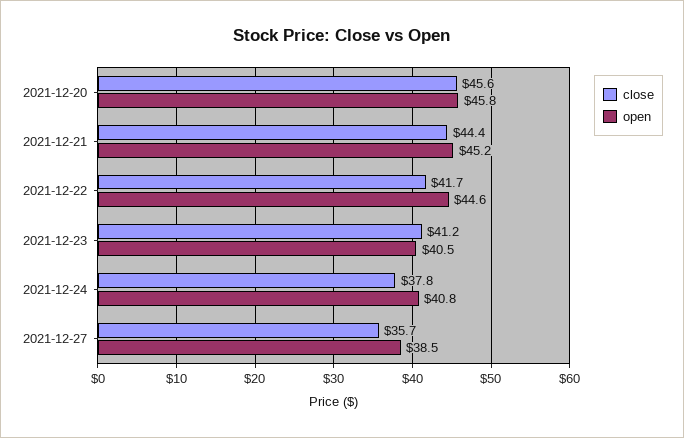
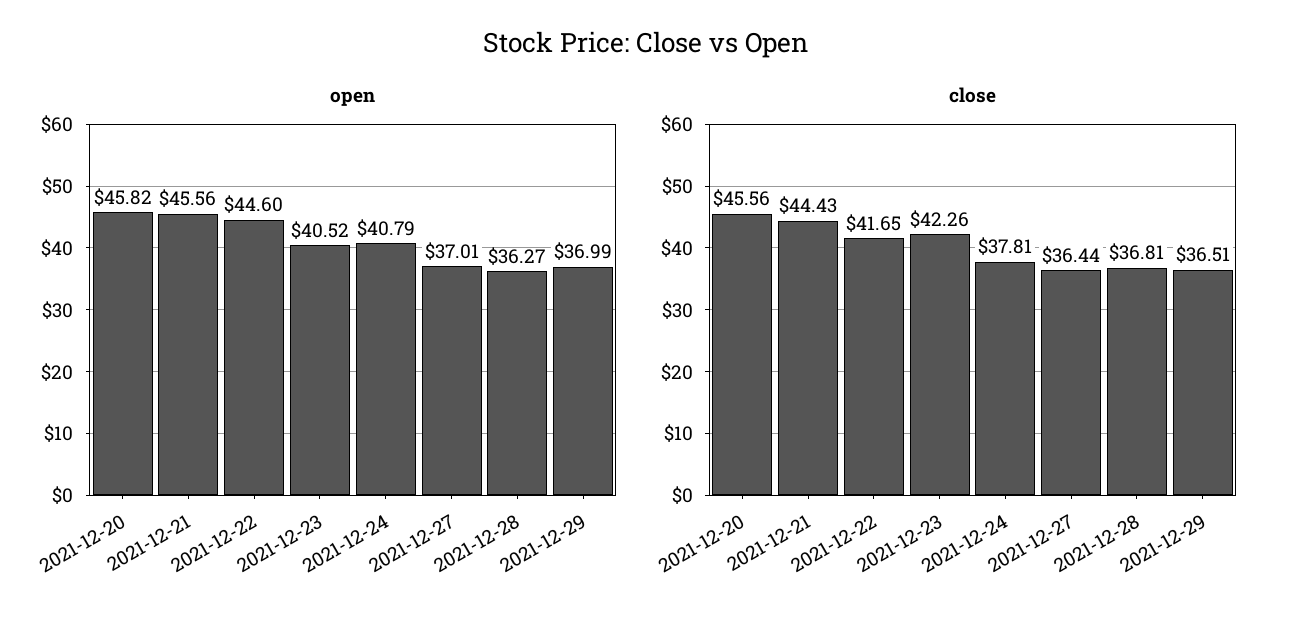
open, 2021-12-21: 45.2 -> 45.56
close, 2021-12-23: 41.2 -> 42.26
close, 2021-12-27: 35.7 -> 36.44
open, 2021-12-27: 38.5 -> 37.01
open, 2021-12-28: none -> 36.27
open, 2021-12-29: none -> 36.99
close, 2021-12-28: none -> 36.81
close, 2021-12-29: none -> 36.51

